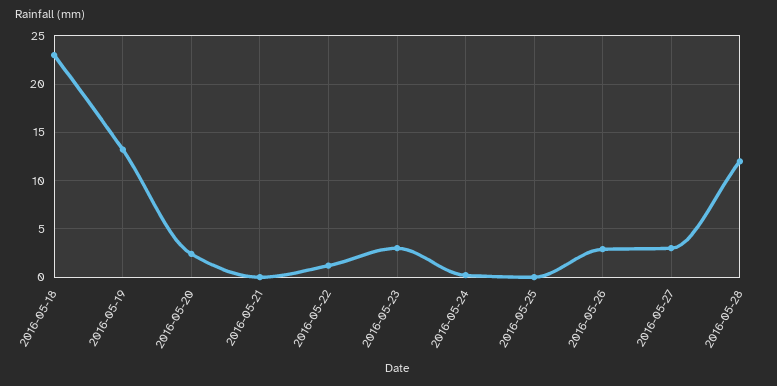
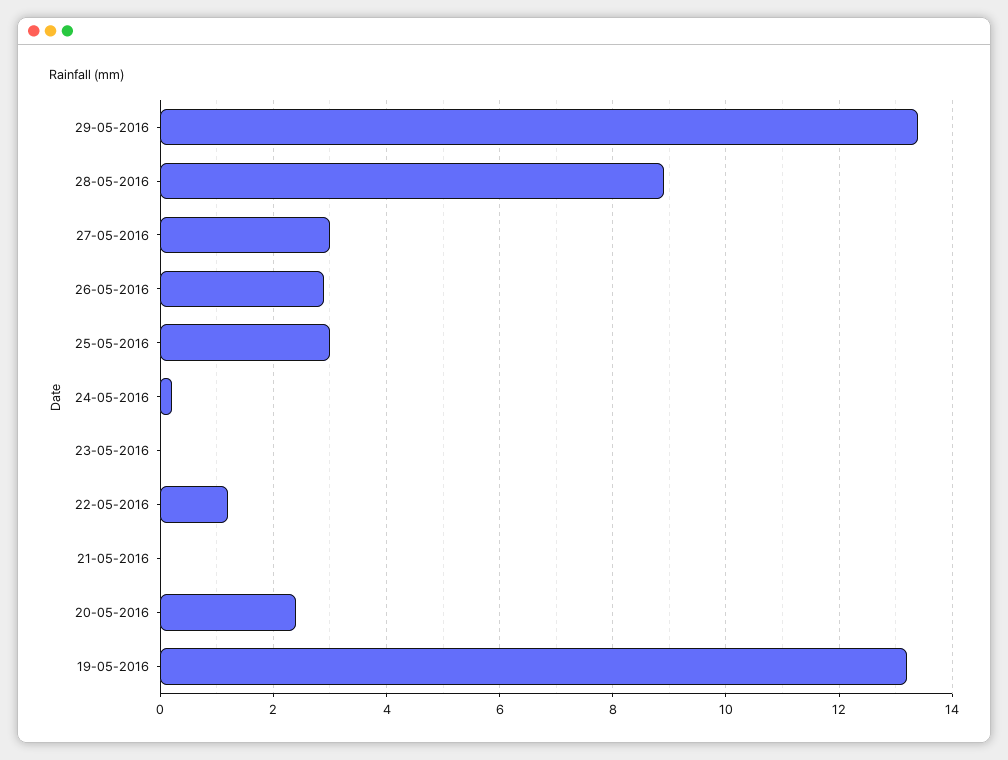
2016-05-18: 23 -> none
2016-05-23: 3 -> 0
2016-05-25: 0 -> 3
2016-05-28: 12 -> 9
29-05-2016: none -> 13.5

